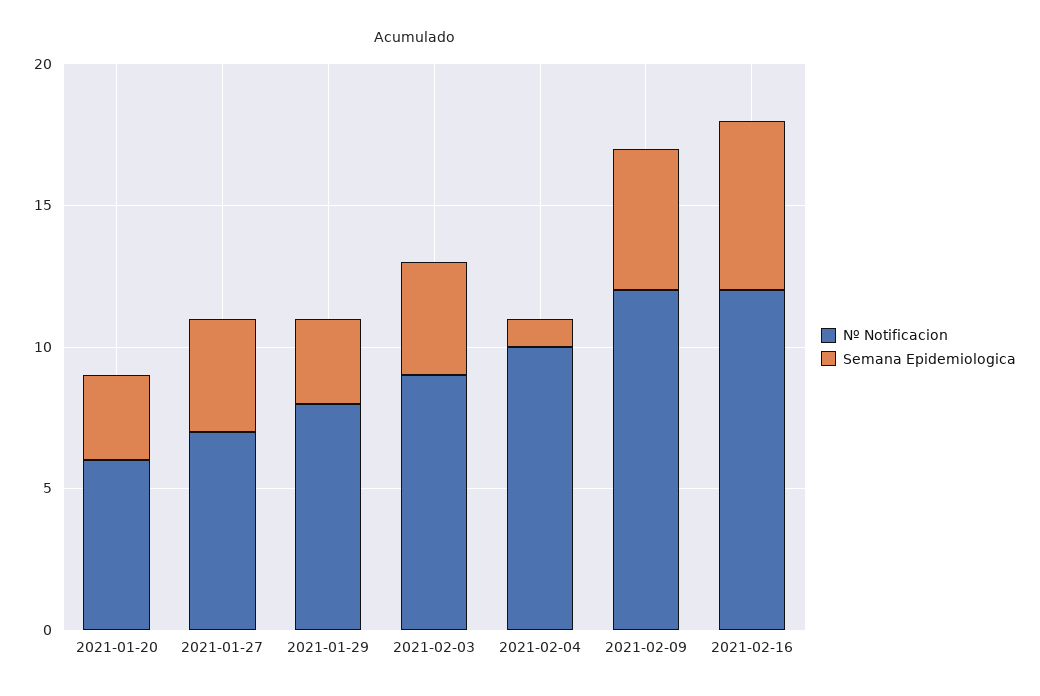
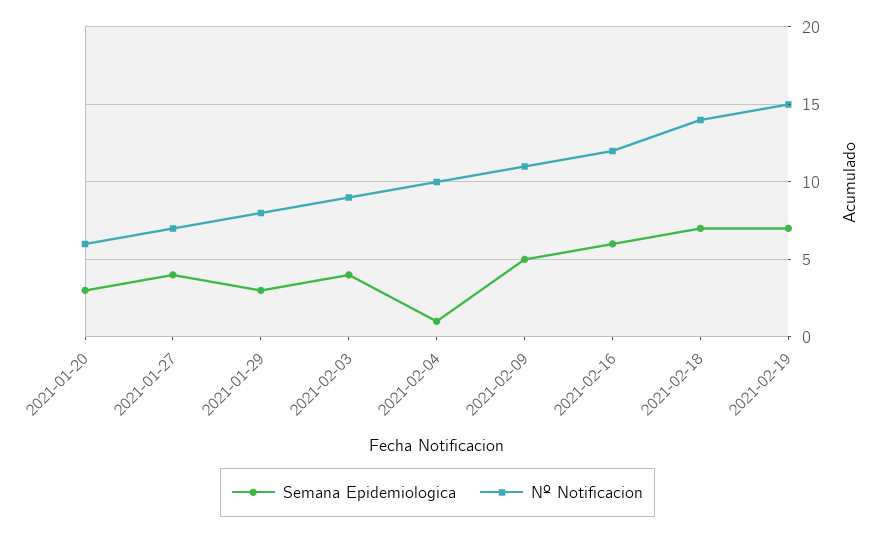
Nº Notificacion, 2021-02-09: 12 -> 11
Semana Epidemiologica, 2021-02-18: none -> 7
Nº Notificacion, 2021-02-18: none -> 14
Semana Epidemiologica, 2021-02-19: none -> 7
Nº Notificacion, 2021-02-19: none -> 15

